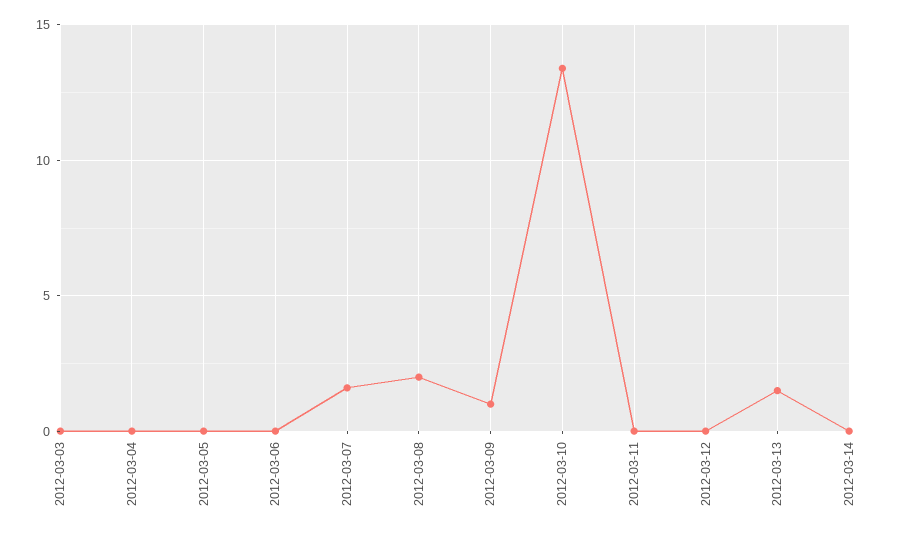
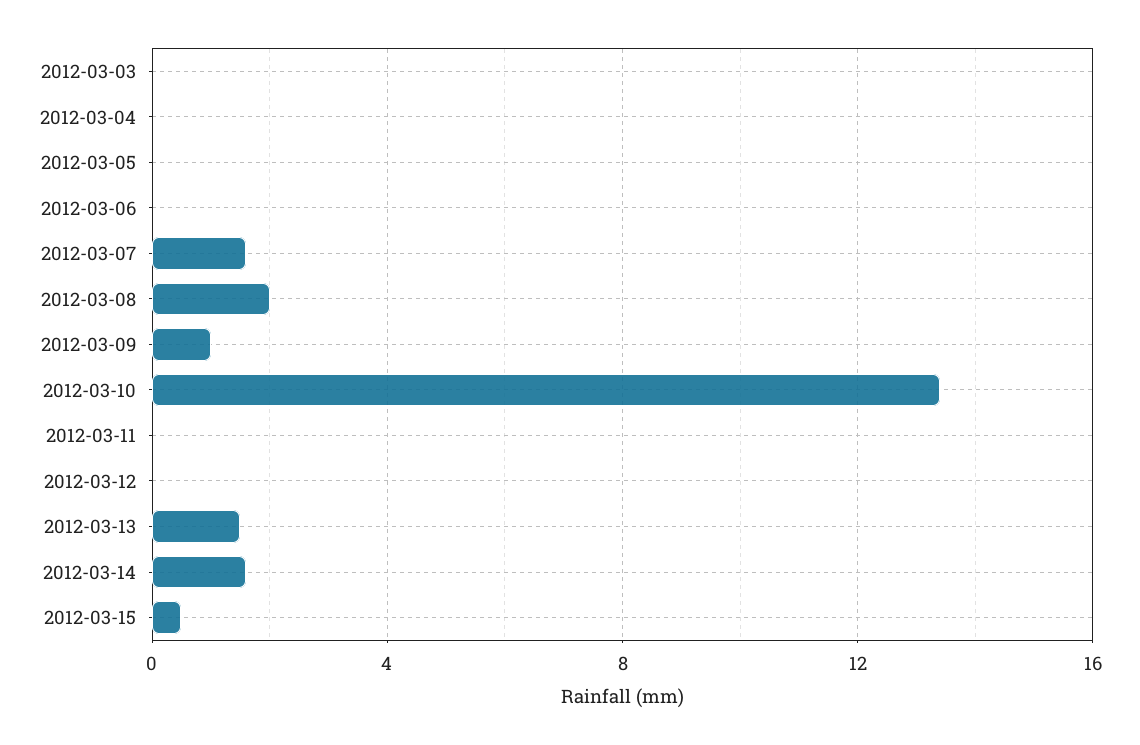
2012-03-14: 0 -> 1.5
2012-03-15: none -> 0.5

